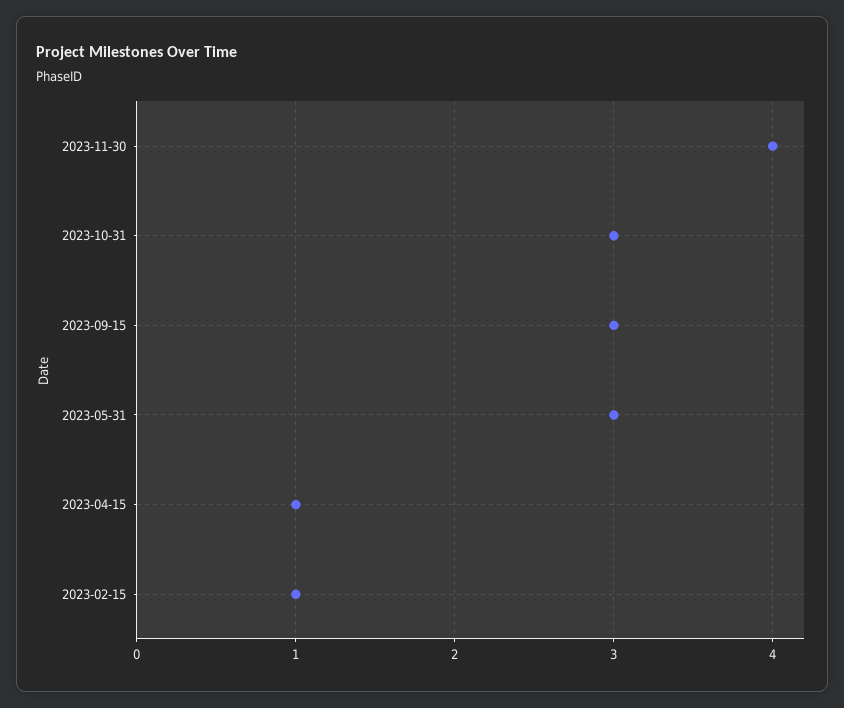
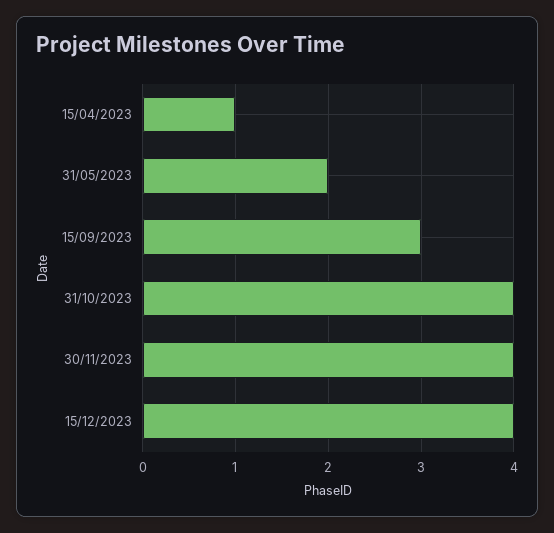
2023-10-31: 3 -> 4
2023-05-31: 3 -> 2
2023-02-15: 1 -> none
15/12/2023: none -> 4

